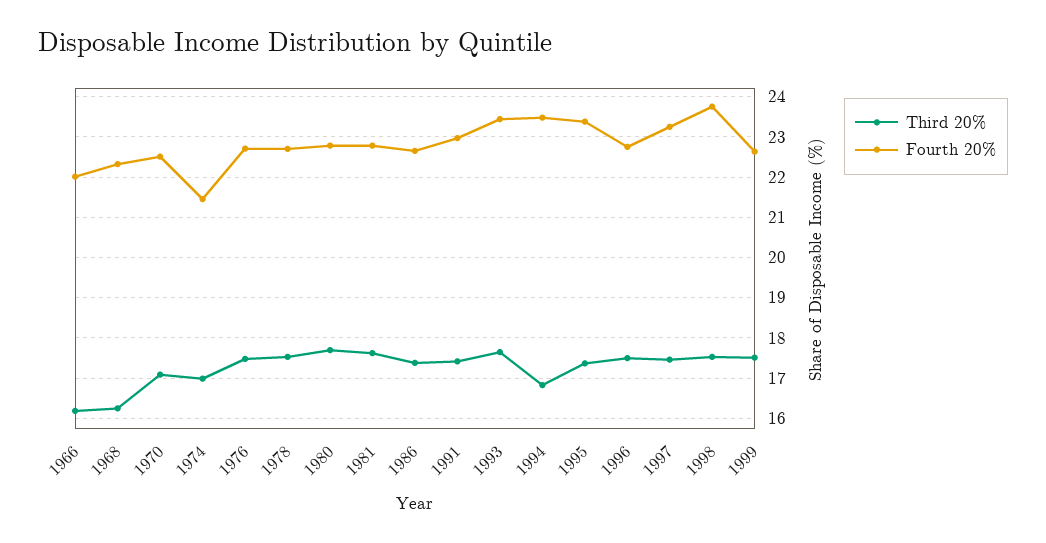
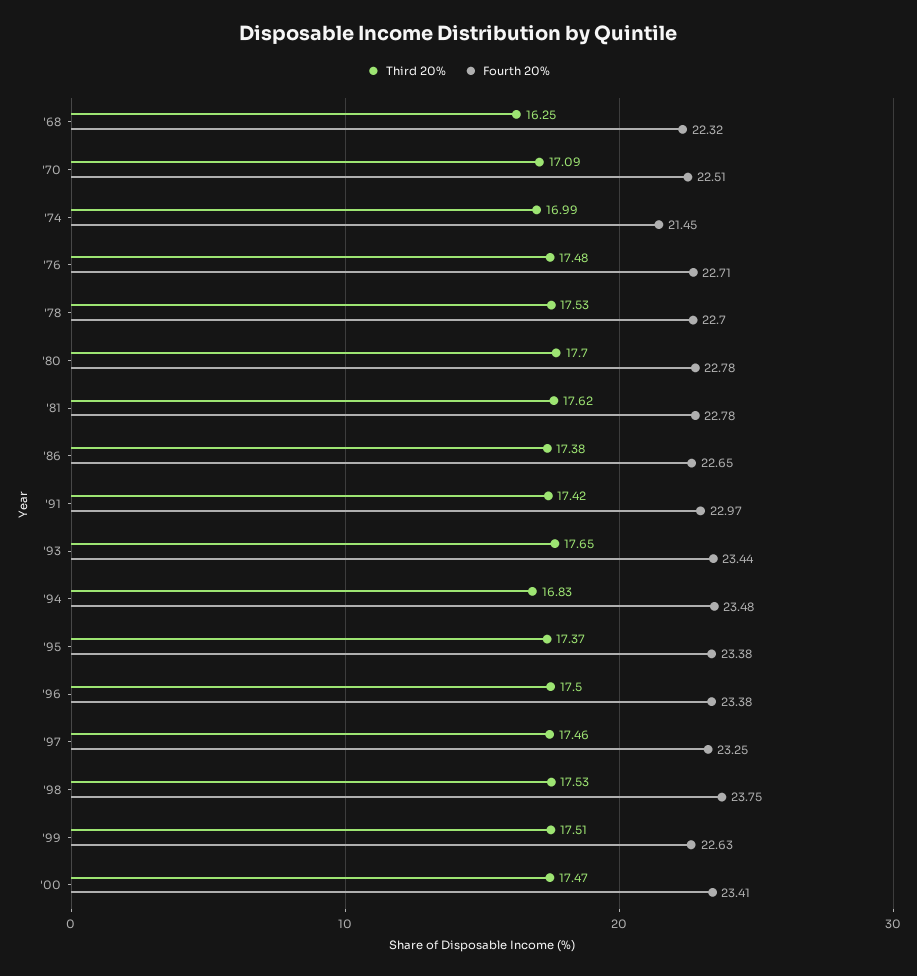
Third 20%, 1966: 16.2 -> none
Fourth 20%, 1966: 22 -> none
Fourth 20%, 1996: 22.8 -> 23.38
Third 20%, '00: none -> 17.47
Fourth 20%, '00: none -> 23.41

